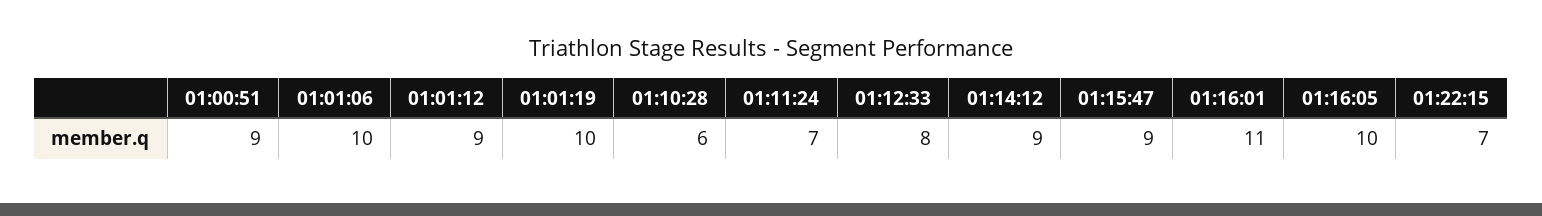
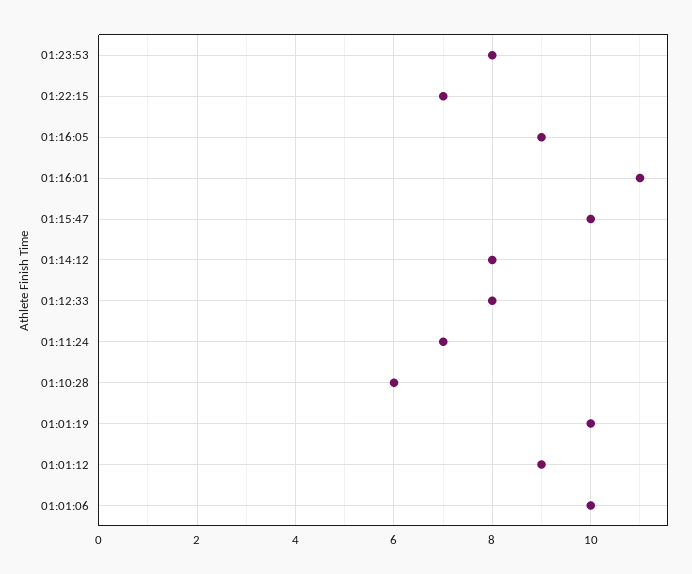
01:00:51: 9 -> none
01:14:12: 9 -> 8
01:15:47: 9 -> 10
01:16:05: 10 -> 9
01:23:53: none -> 8

